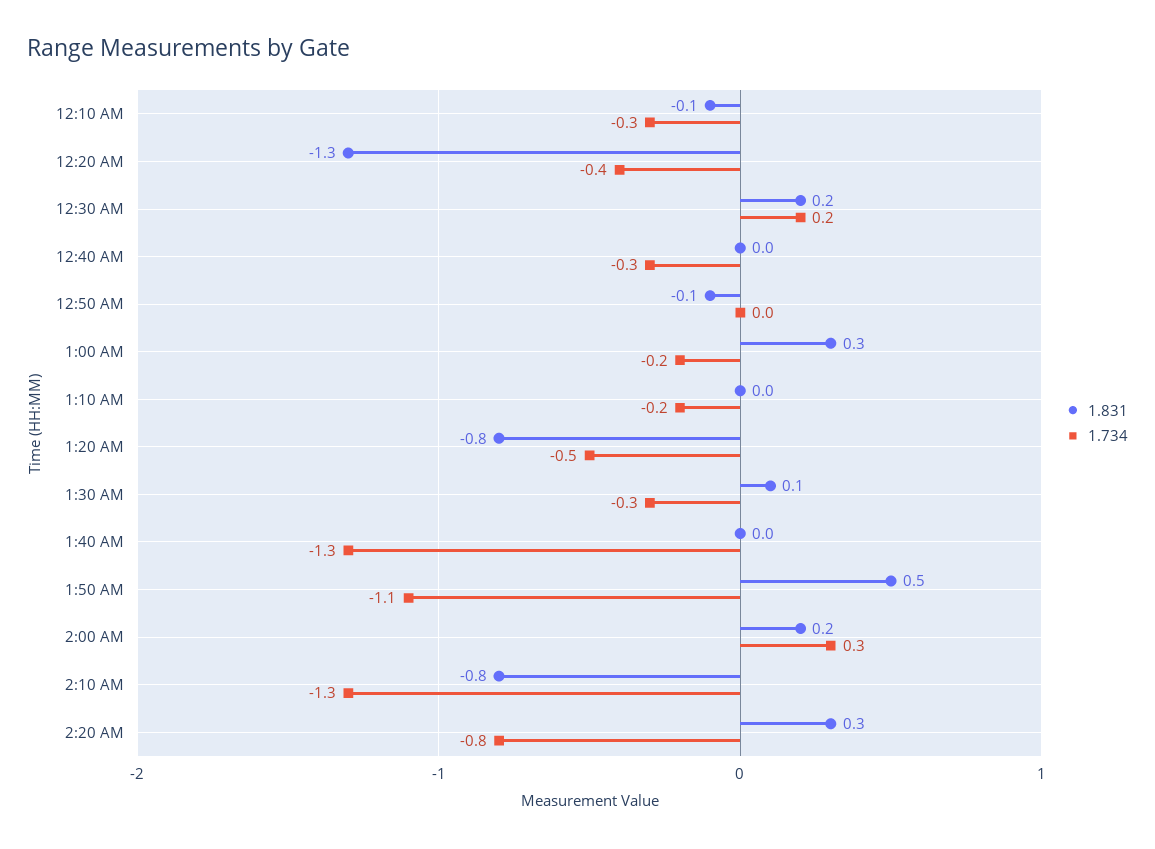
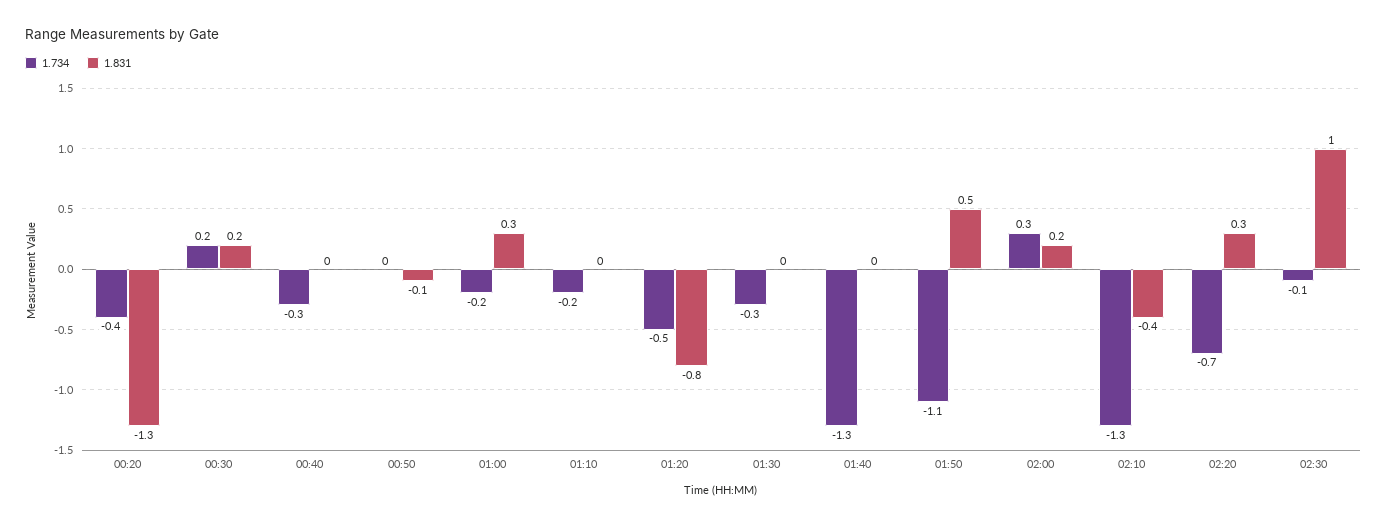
1.831, 12:10 AM: -0.1 -> none
1.734, 12:10 AM: -0.3 -> none
1.831, 1:30 AM: 0.1 -> 0
1.831, 2:10 AM: -0.8 -> -0.4
1.734, 2:20 AM: -0.8 -> -0.7
1.734, 02:30: none -> -0.1
1.831, 02:30: none -> 1

